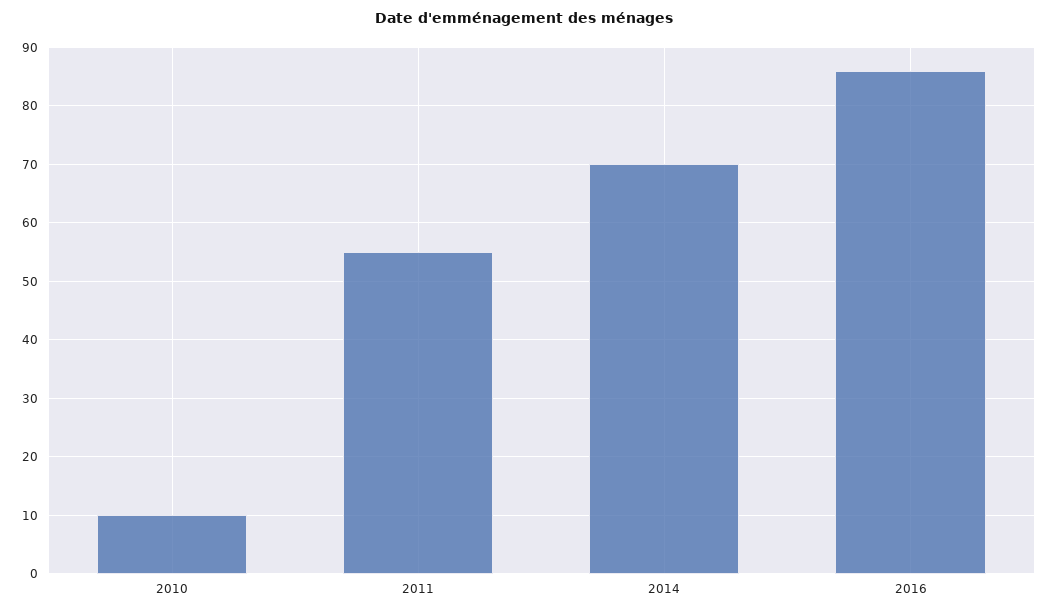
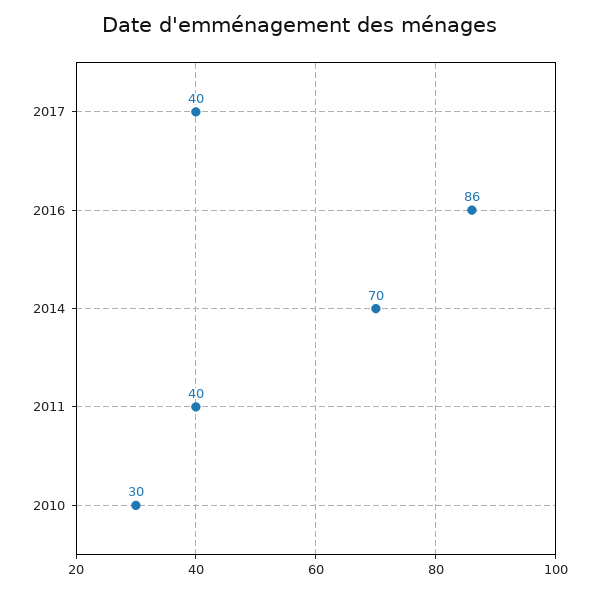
2010: 10 -> 30
2011: 55 -> 40
2017: none -> 40

